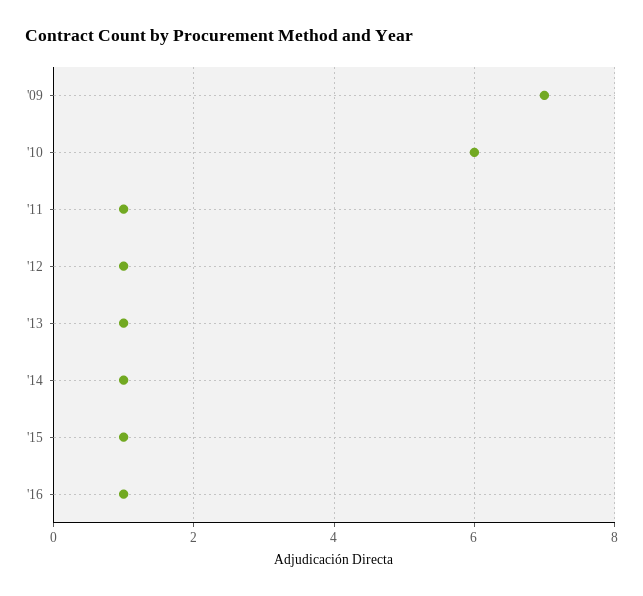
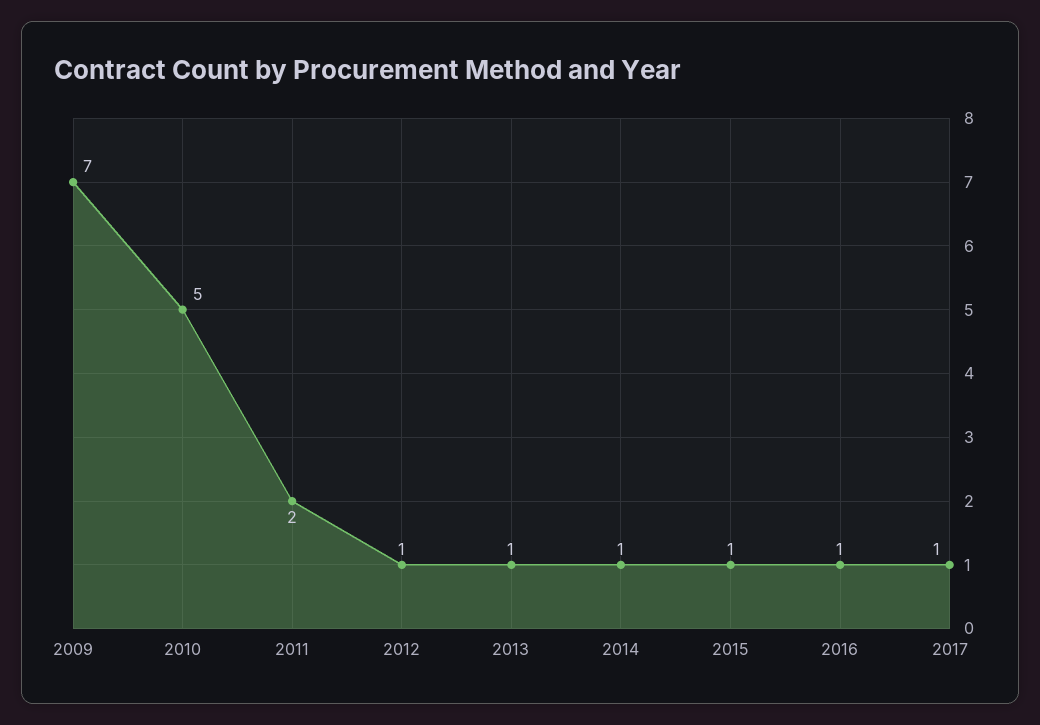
'10: 6 -> 5
'11: 1 -> 2
2017: none -> 1

